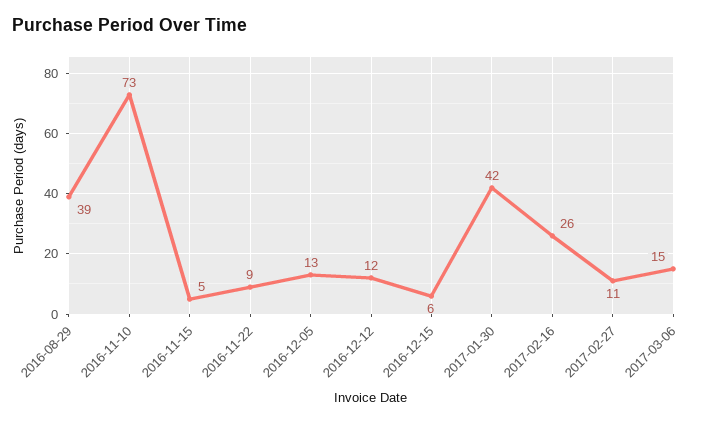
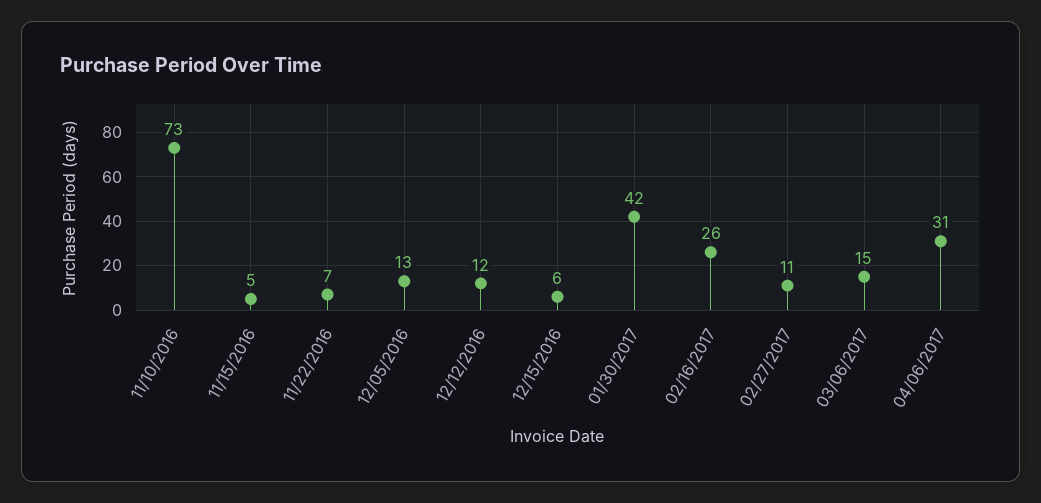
2016-08-29: 39 -> none
2016-11-22: 9 -> 7
04/06/2017: none -> 31

